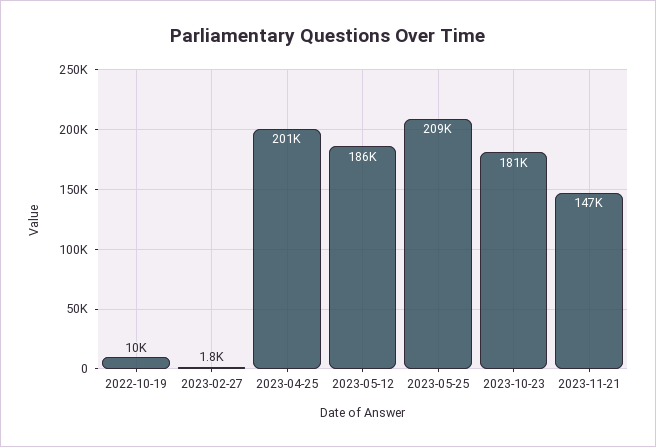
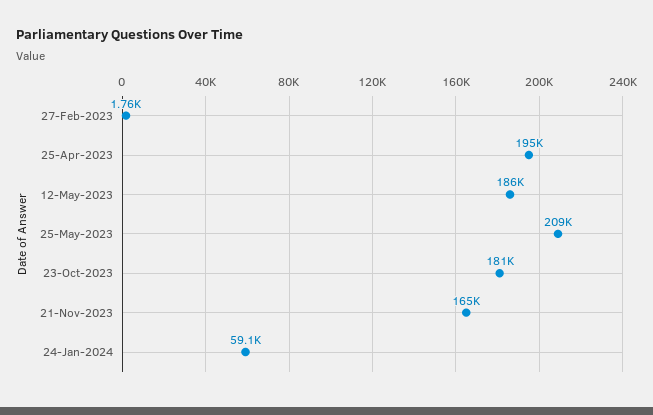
2022-10-19: 10000 -> none
2023-04-25: 201000 -> 195000
2023-11-21: 147000 -> 165000
24-Jan-2024: none -> 59100

